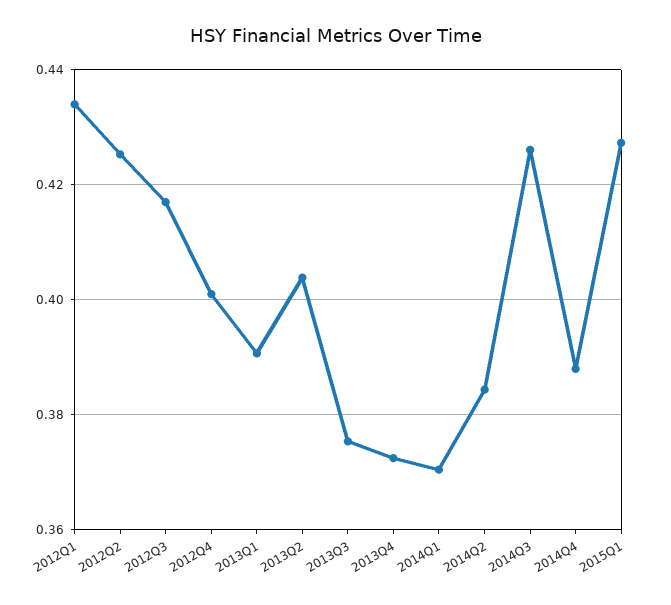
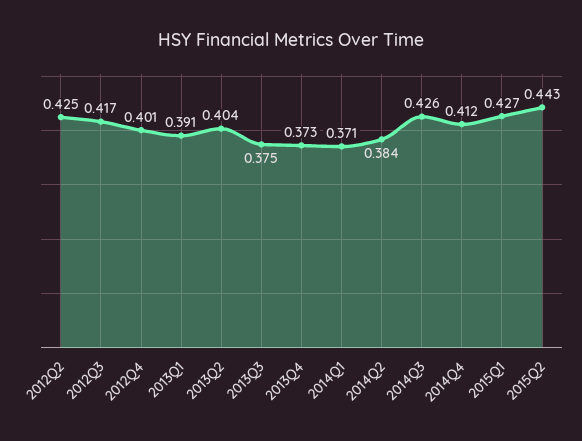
2012Q1: 0.434 -> none
2014Q4: 0.388 -> 0.412
2015Q2: none -> 0.443

